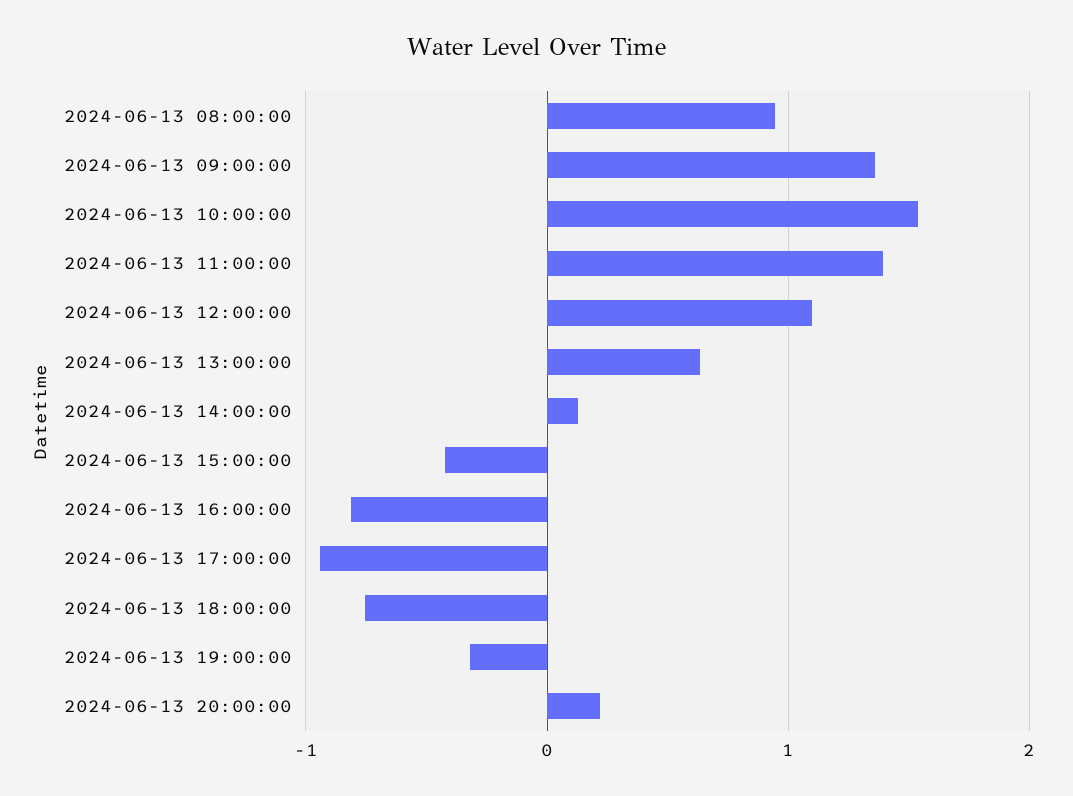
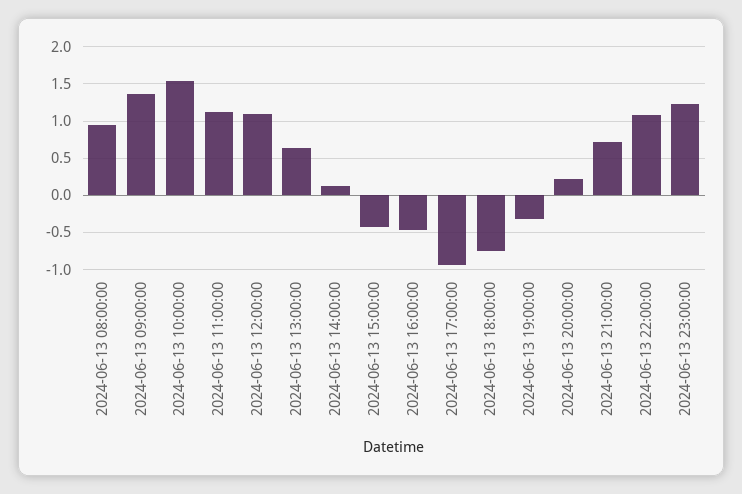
2024-06-13 11:00:00: 1.4 -> 1.1
2024-06-13 16:00:00: -0.8 -> -0.5
2024-06-13 21:00:00: none -> 0.7
2024-06-13 22:00:00: none -> 1.1
2024-06-13 23:00:00: none -> 1.2

